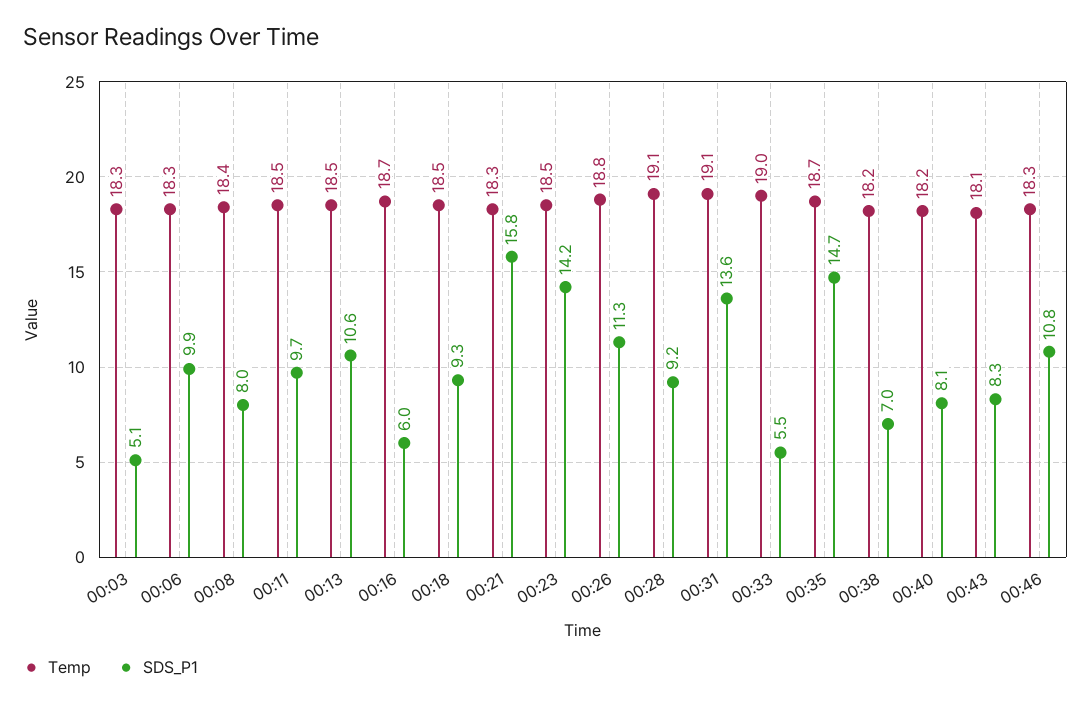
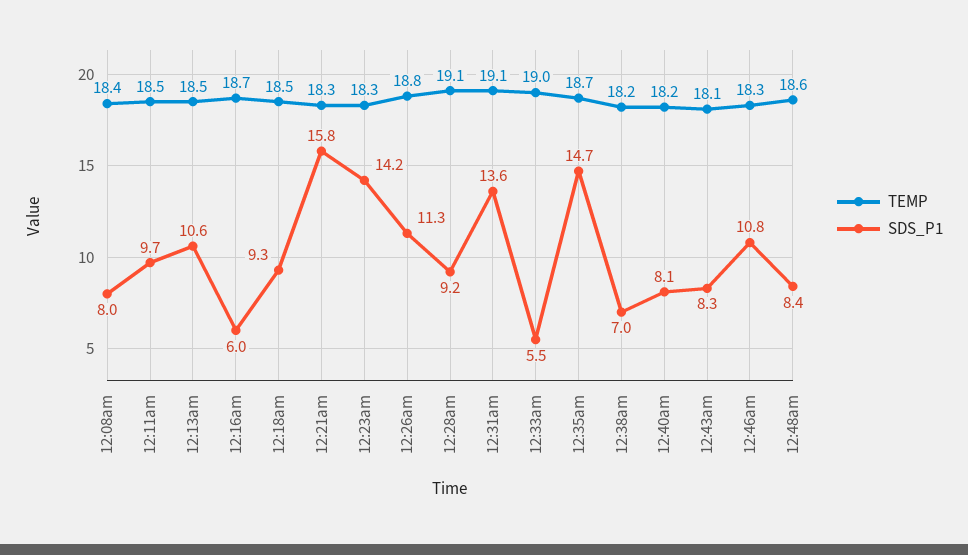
Temp, 00:03: 18.3 -> none
SDS_P1, 00:03: 5.1 -> none
Temp, 00:06: 18.3 -> none
SDS_P1, 00:06: 9.9 -> none
Temp, 00:23: 18.5 -> 18.3
Temp, 12:48am: none -> 18.6
SDS_P1, 12:48am: none -> 8.4

